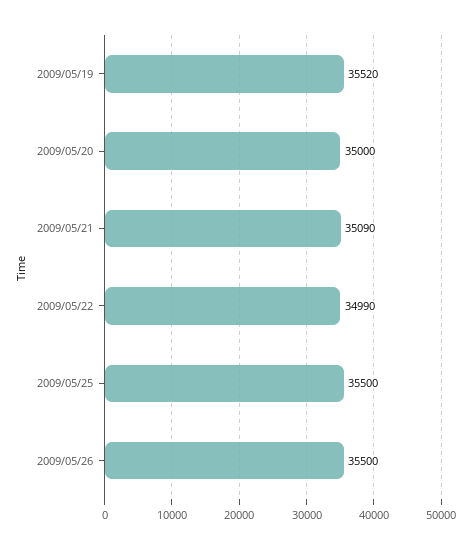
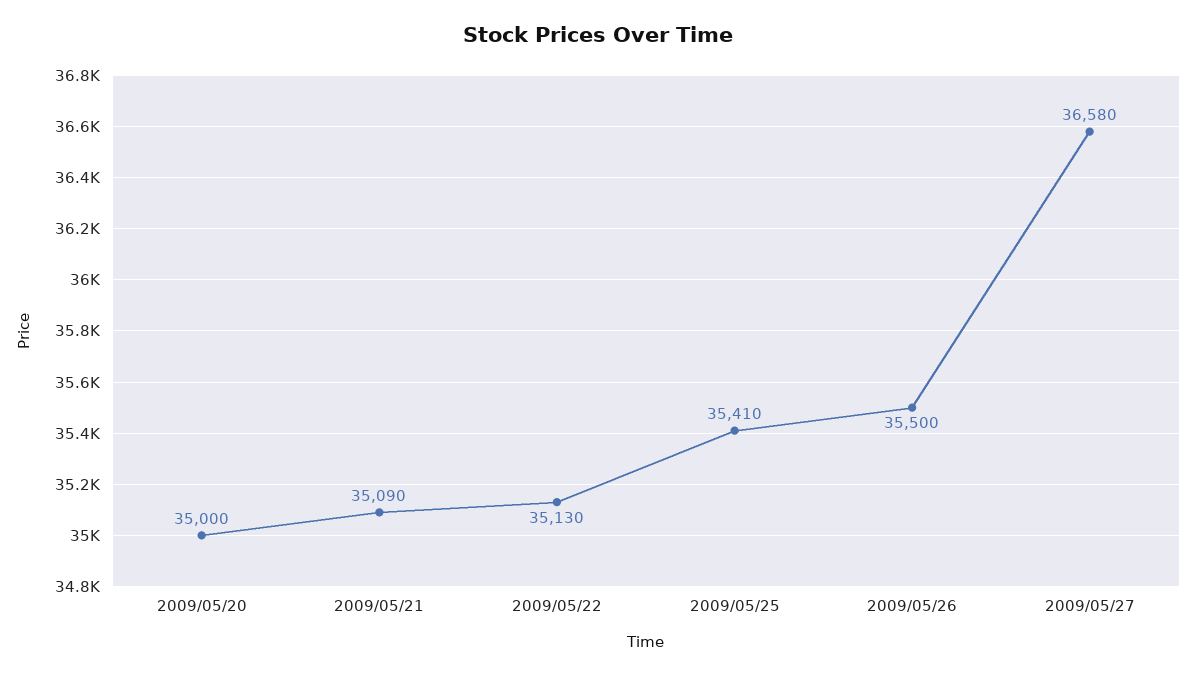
2009/05/19: 35520 -> none
2009/05/22: 34990 -> 35130
2009/05/25: 35500 -> 35410
2009/05/27: none -> 36580

